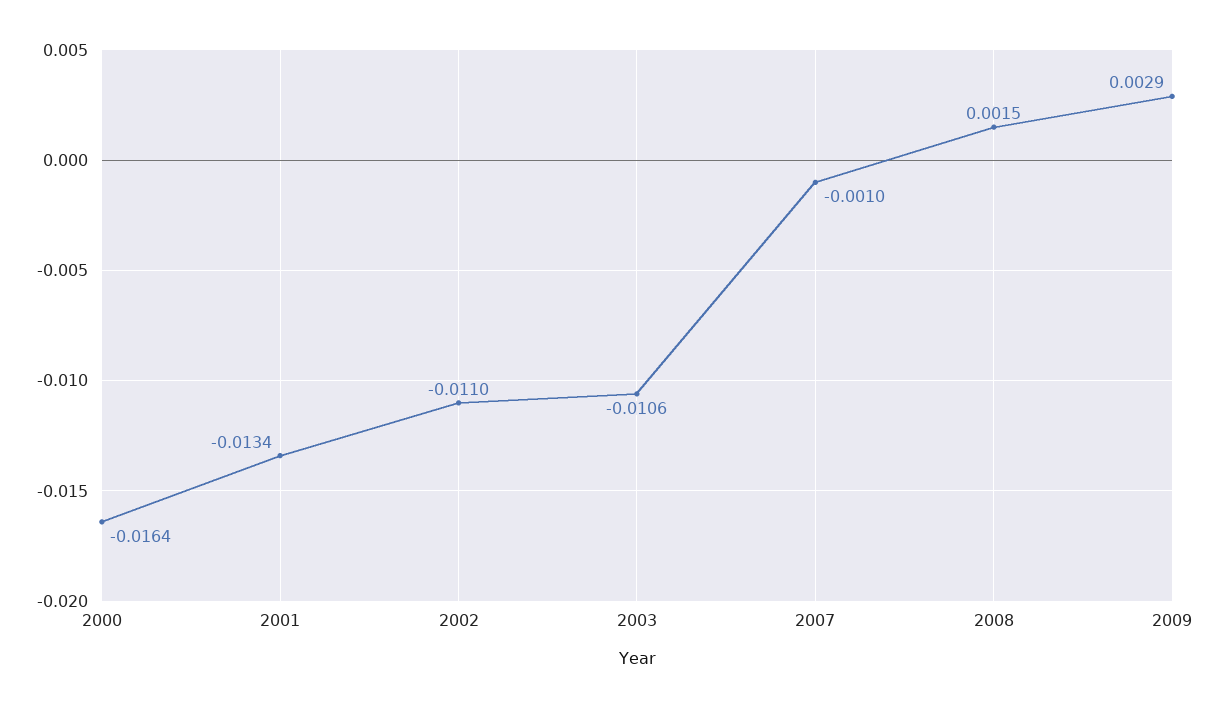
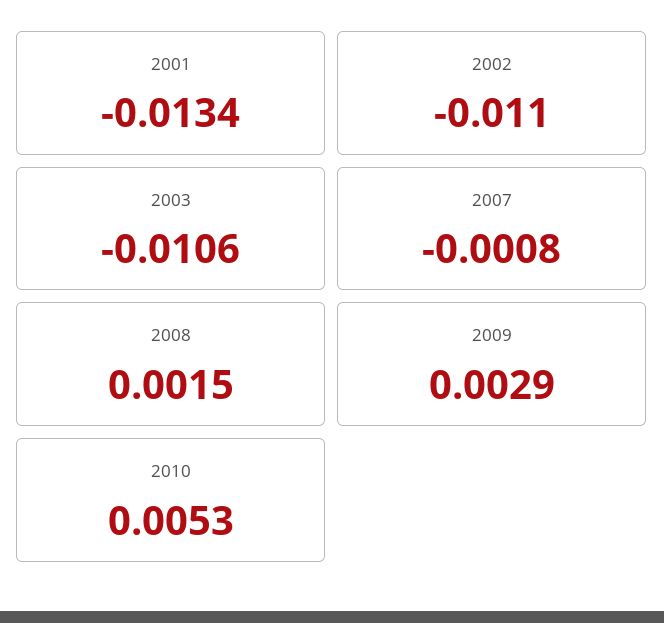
2000: -0.0164 -> none
2007: -0.001 -> -0.0008
2010: none -> 0.0053

